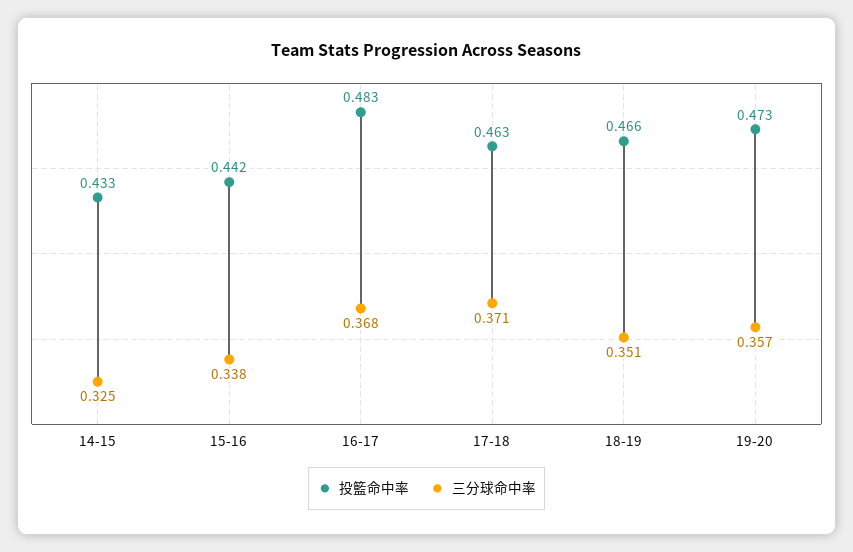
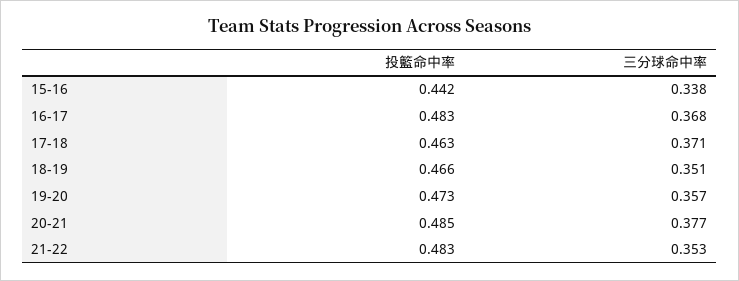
投籃命中率, 14-15: 0.433 -> none
三分球命中率, 14-15: 0.325 -> none
投籃命中率, 20-21: none -> 0.485
三分球命中率, 20-21: none -> 0.377
投籃命中率, 21-22: none -> 0.483
三分球命中率, 21-22: none -> 0.353

